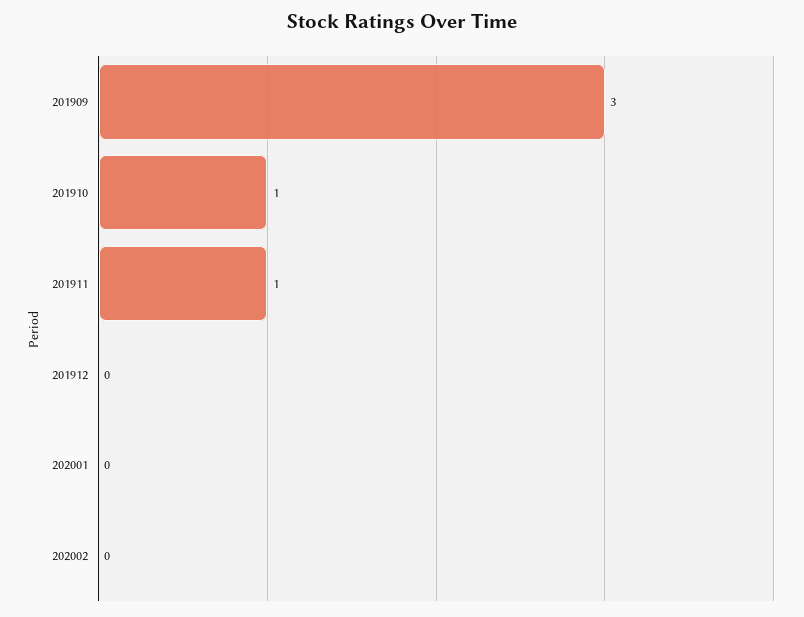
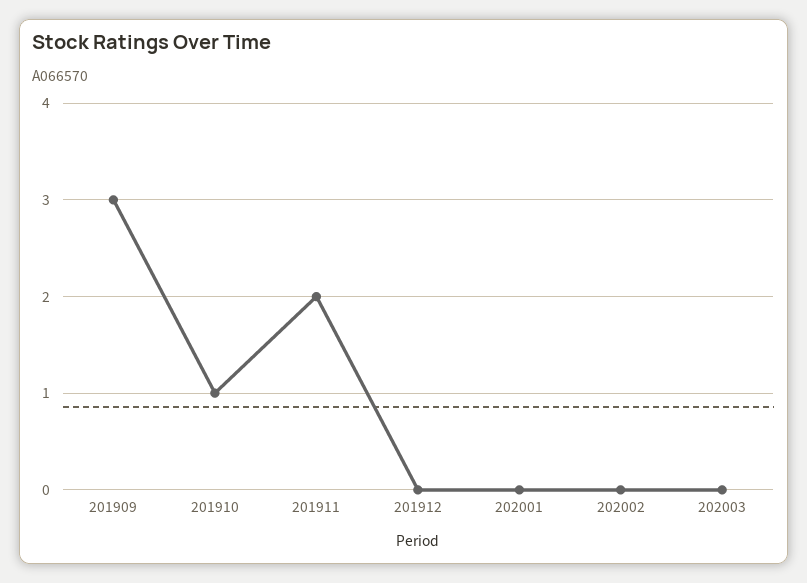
201911: 1 -> 2
202003: none -> 0

